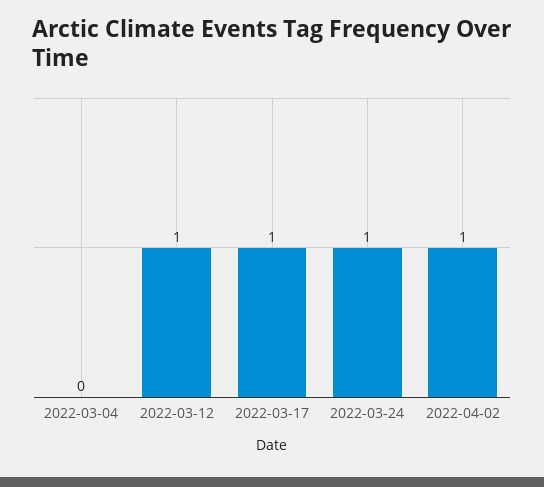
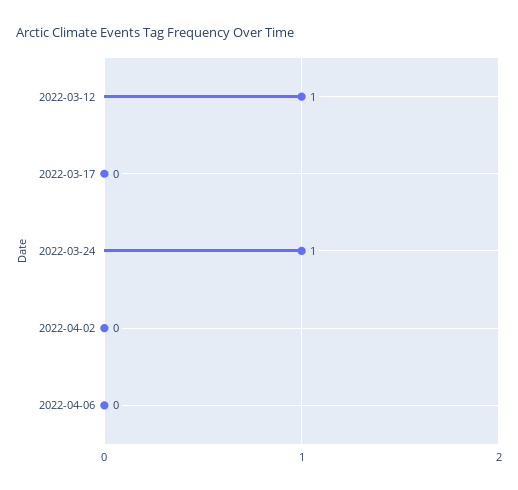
2022-03-04: 0 -> none
2022-03-17: 1 -> 0
2022-04-02: 1 -> 0
2022-04-06: none -> 0

